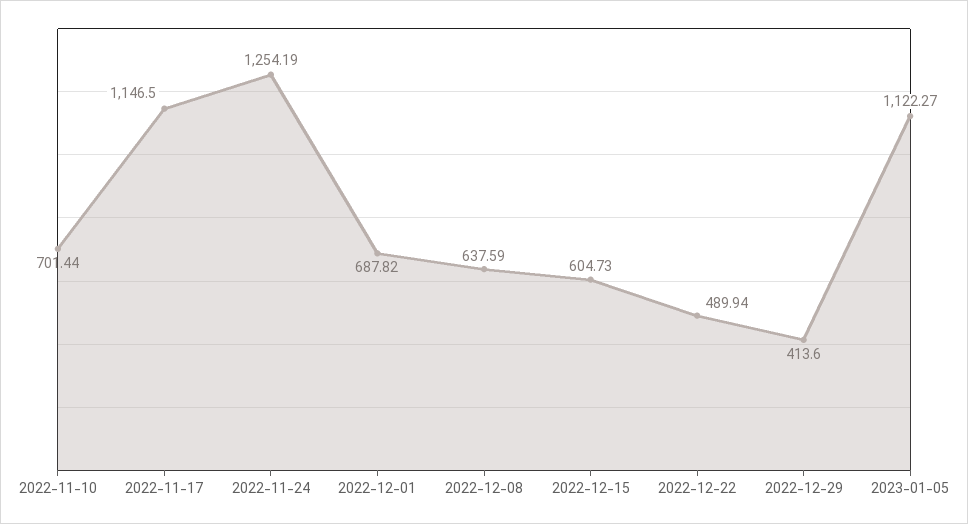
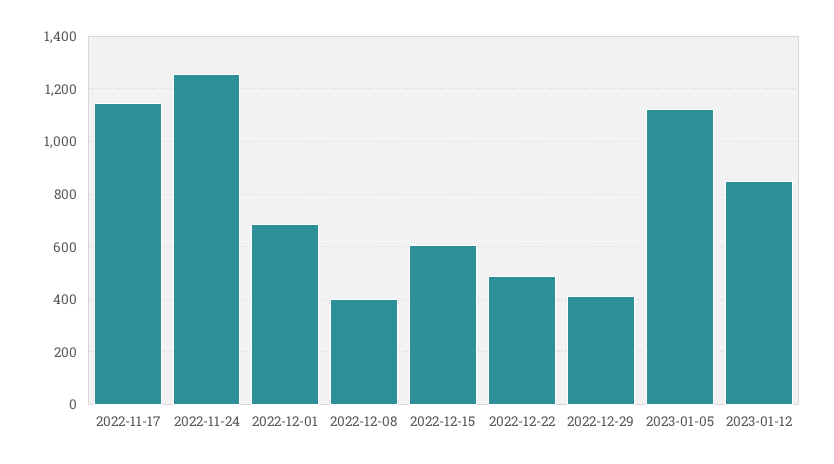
2022-11-10: 701.44 -> none
2022-12-08: 637.59 -> 400
2023-01-12: none -> 850

